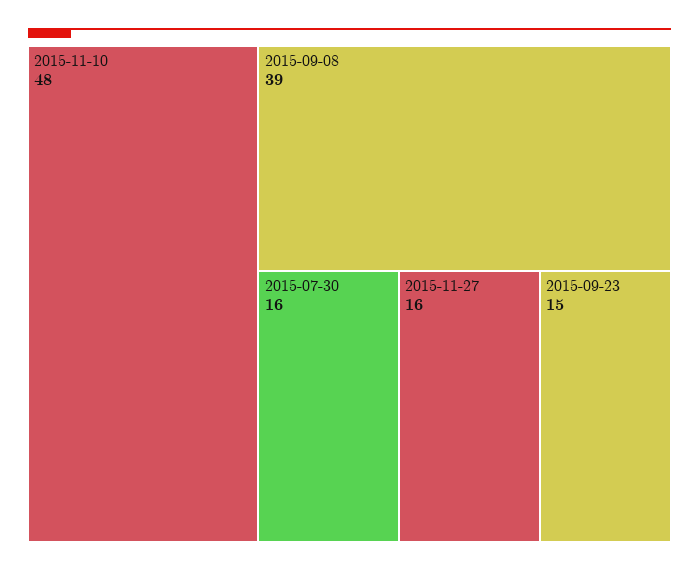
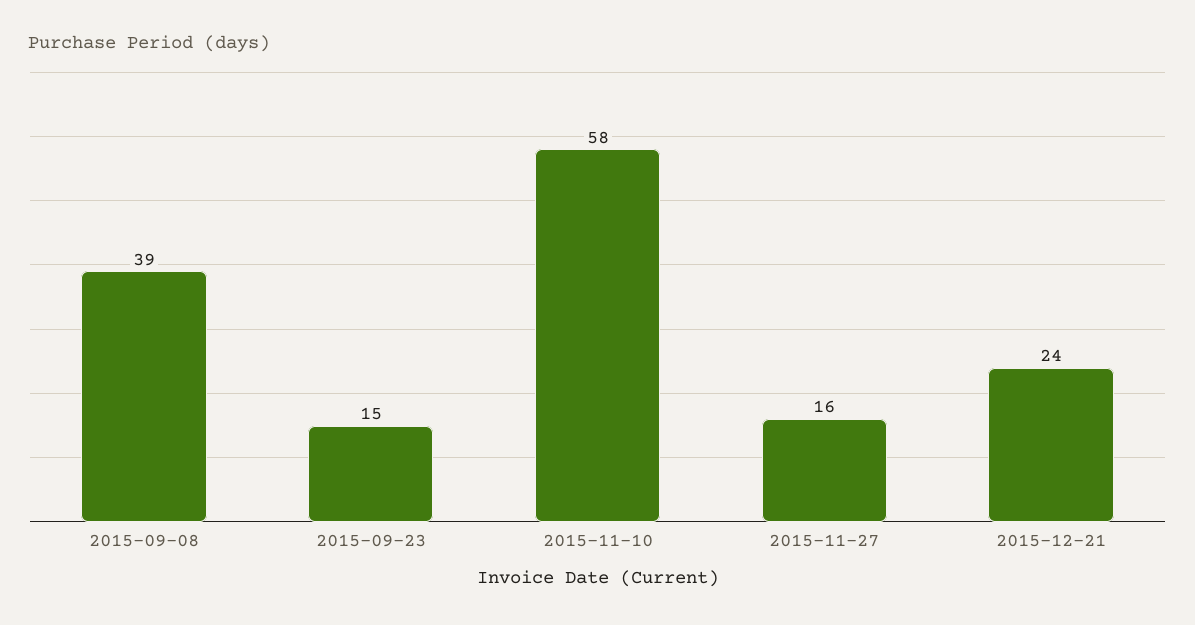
2015-11-10: 48 -> 58
2015-07-30: 16 -> none
2015-12-21: none -> 24

